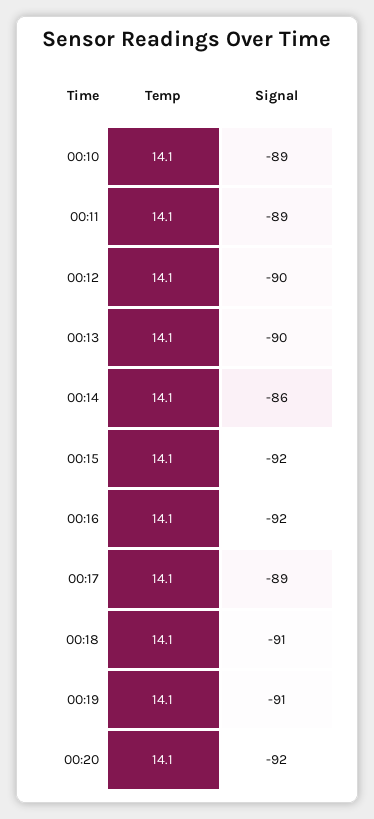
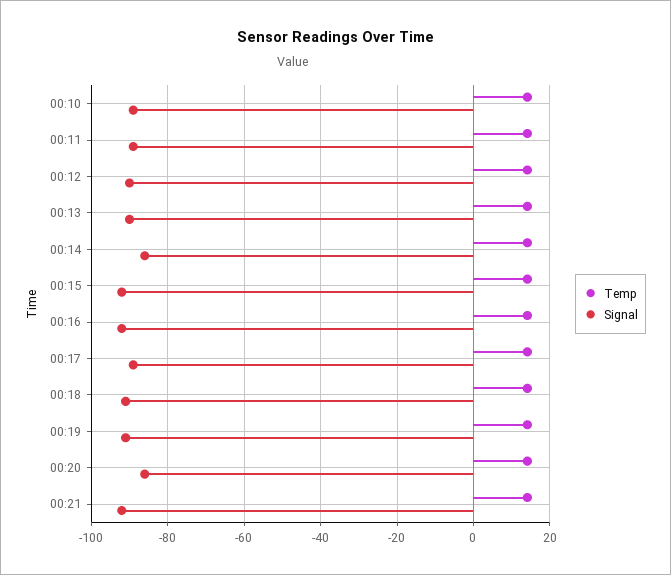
Signal, 00:20: -92 -> -86
Temp, 00:21: none -> 14
Signal, 00:21: none -> -92

